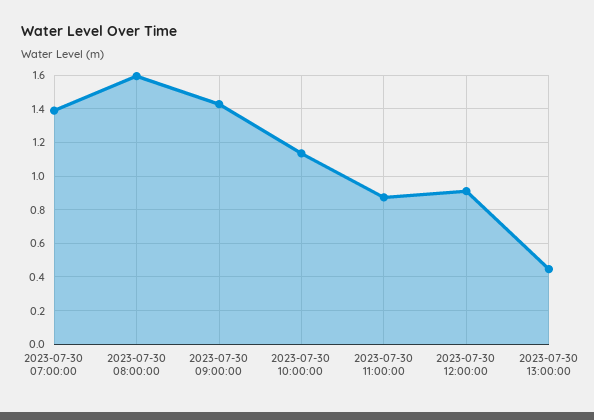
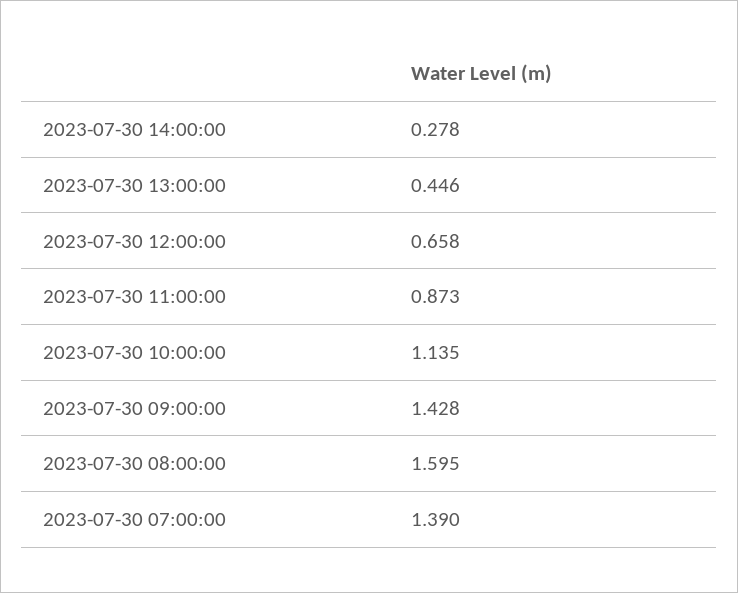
2023-07-30 12:00:00: 0.9 -> 0.658
2023-07-30 14:00:00: none -> 0.278

